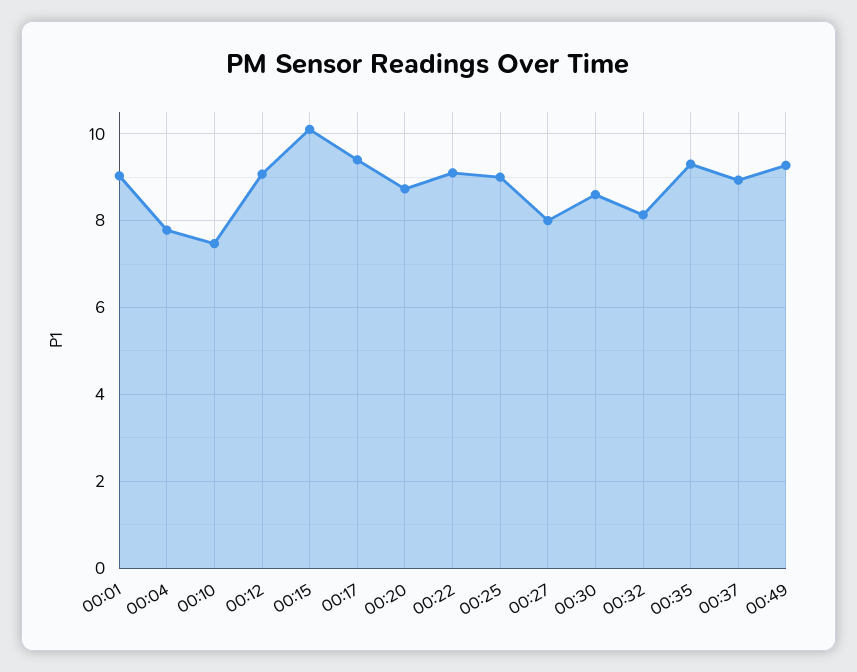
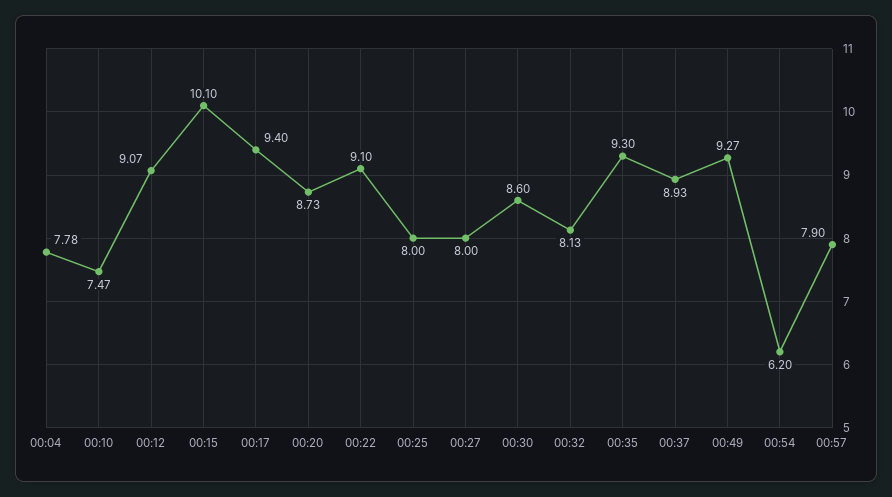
00:01: 9 -> none
00:25: 9 -> 8
00:54: none -> 6.2
00:57: none -> 7.9

